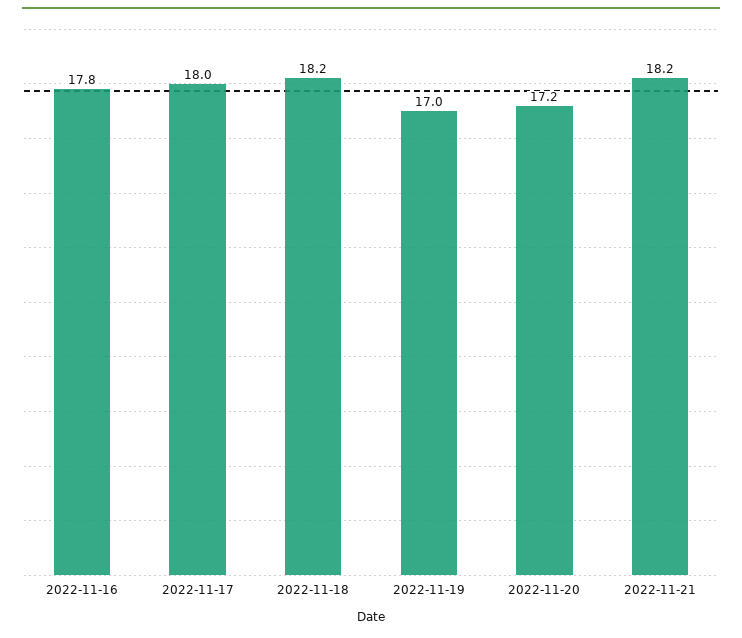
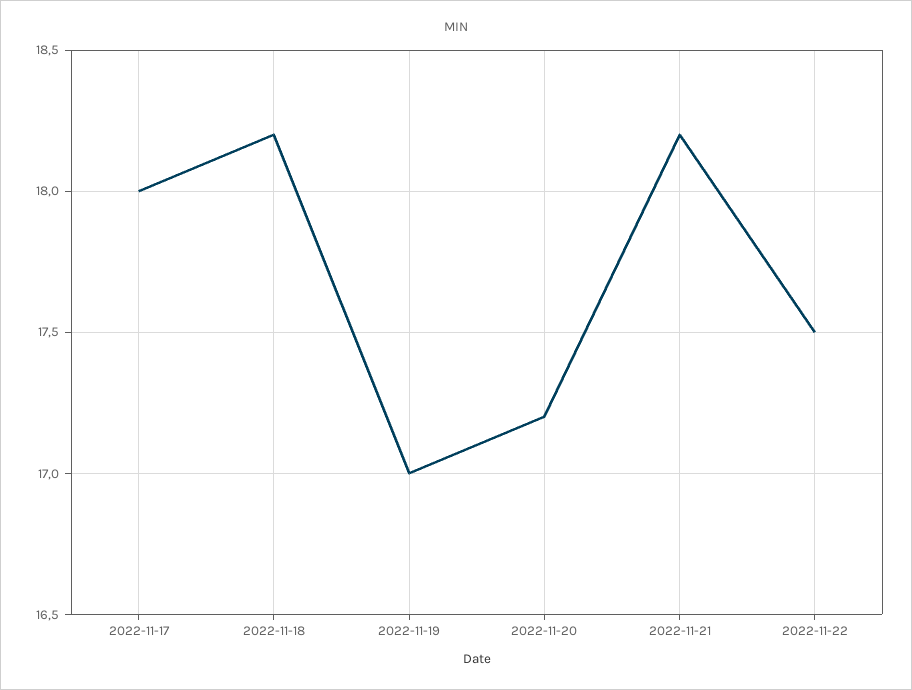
2022-11-16: 17.8 -> none
2022-11-22: none -> 17.5

